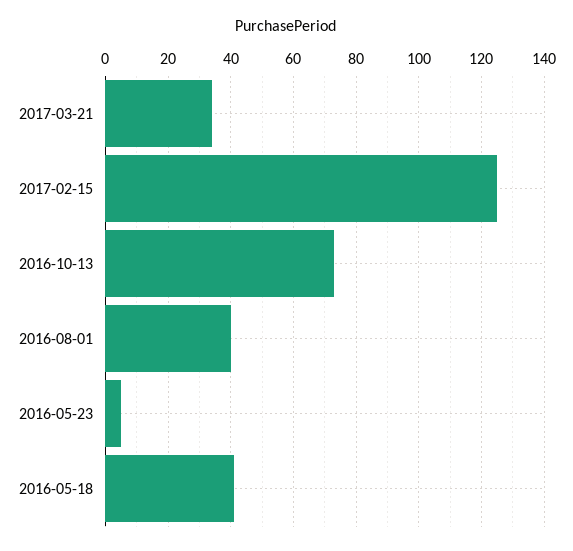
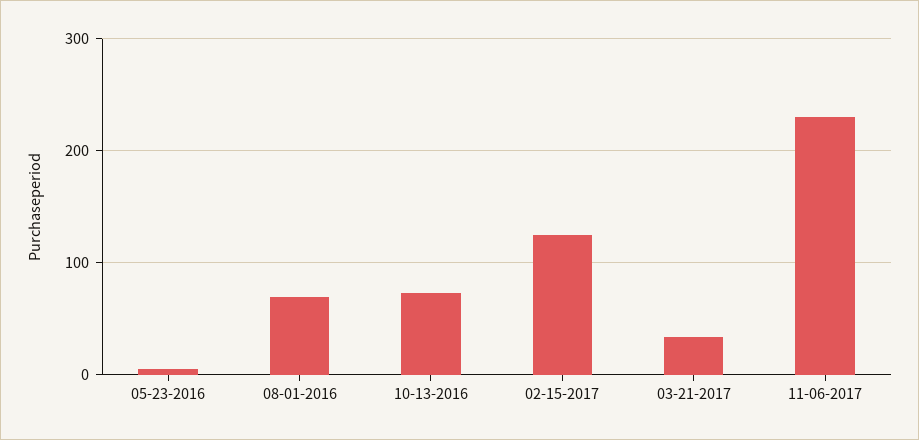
2016-08-01: 40 -> 70
2016-05-18: 40 -> none
11-06-2017: none -> 230

